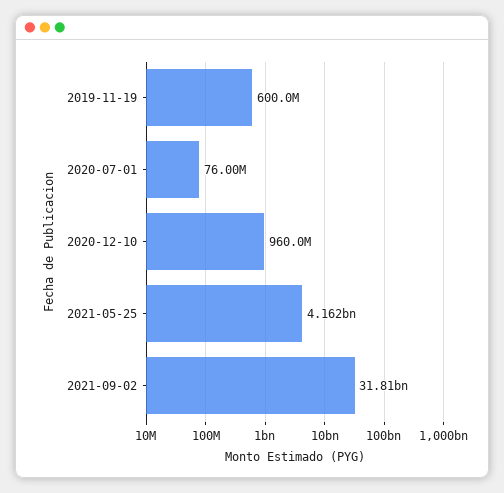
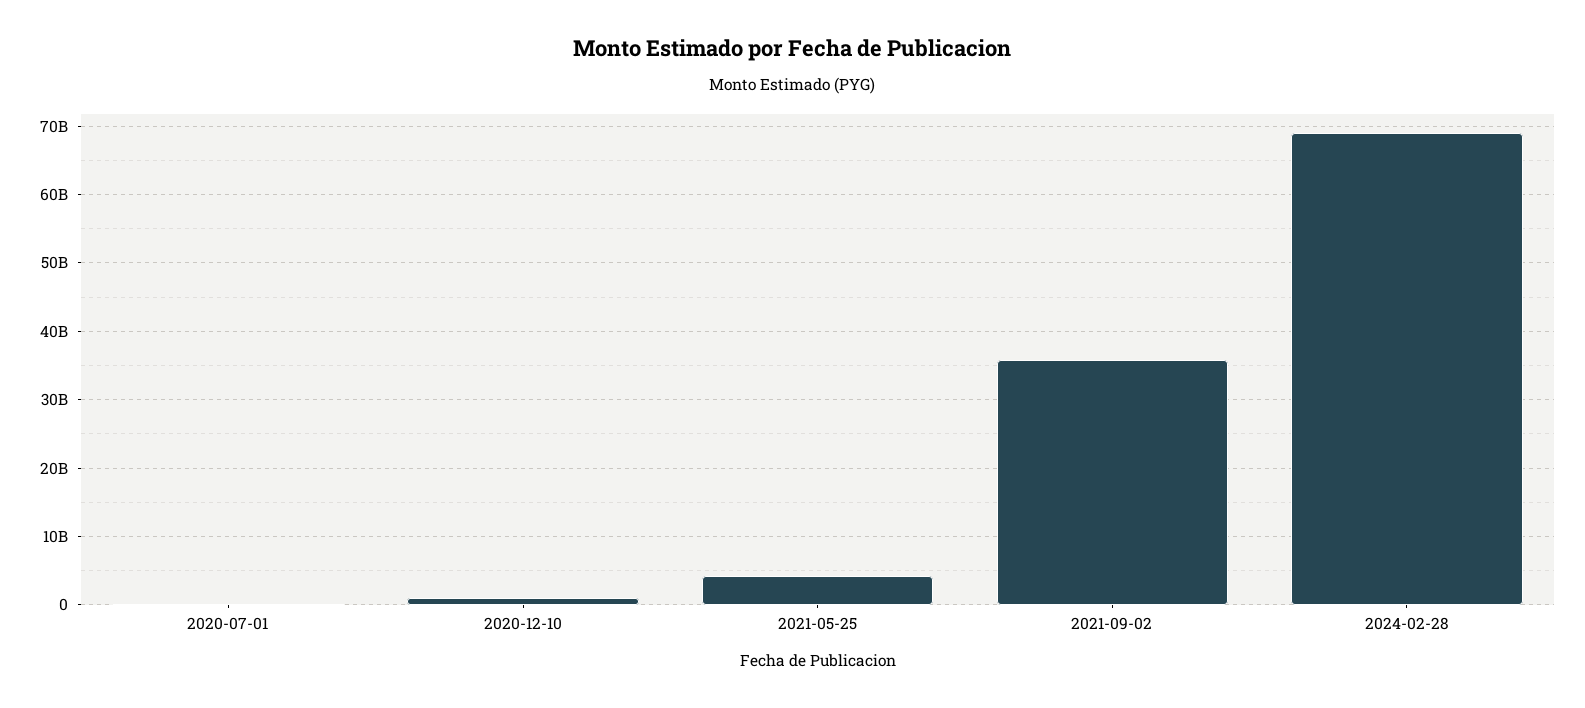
2019-11-19: 600000000 -> none
2021-09-02: 31810000000 -> 36000000000
2024-02-28: none -> 69000000000

